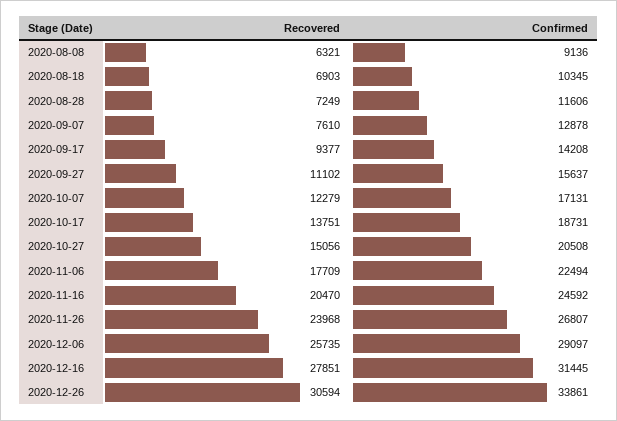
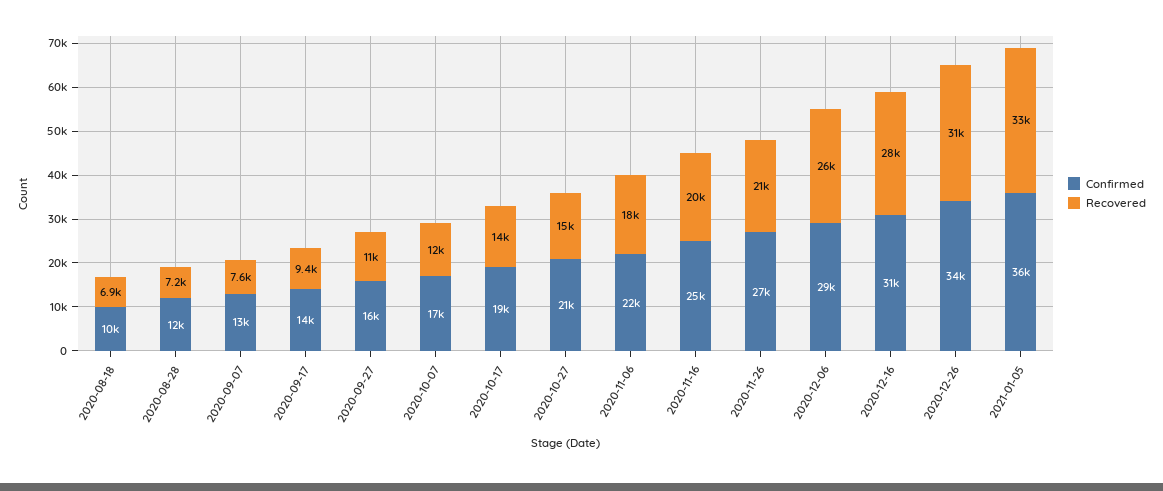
Recovered, 2020-08-08: 6321 -> none
Confirmed, 2020-08-08: 9136 -> none
Recovered, 2020-11-26: 23968 -> 21000
Confirmed, 2021-01-05: none -> 36000
Recovered, 2021-01-05: none -> 33000

